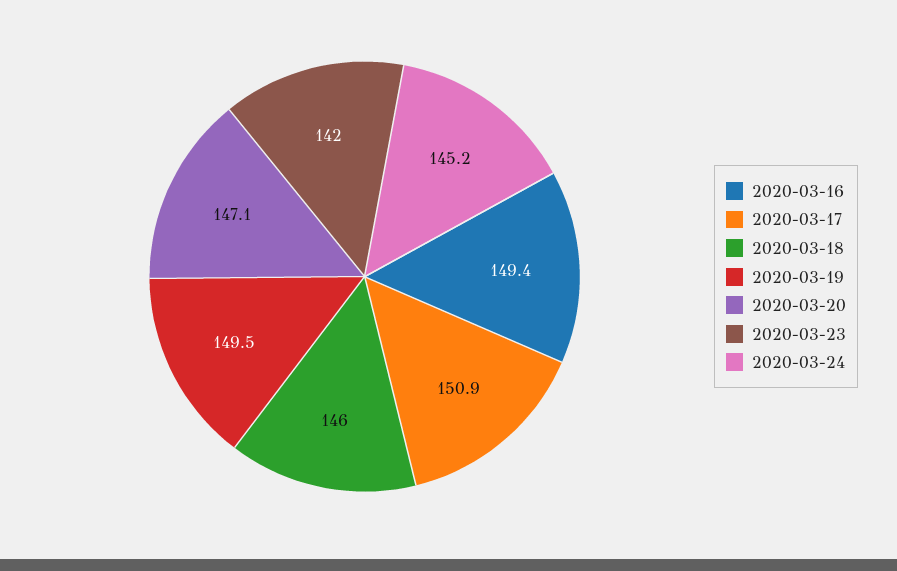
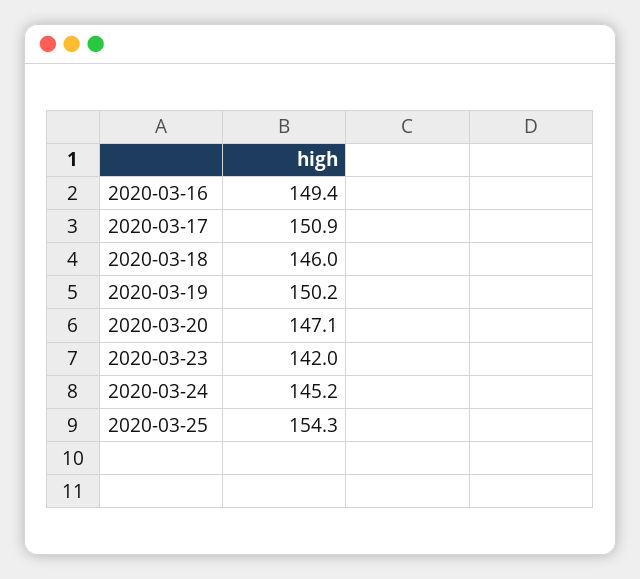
2020-03-19: 149.5 -> 150.2
2020-03-25: none -> 154.3

